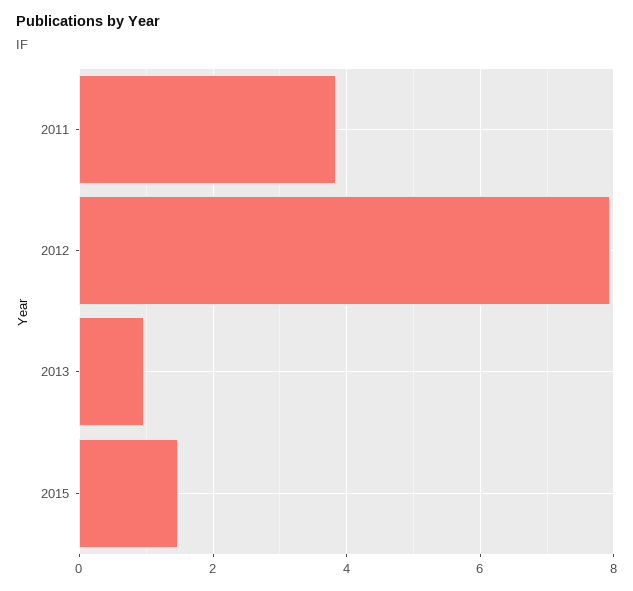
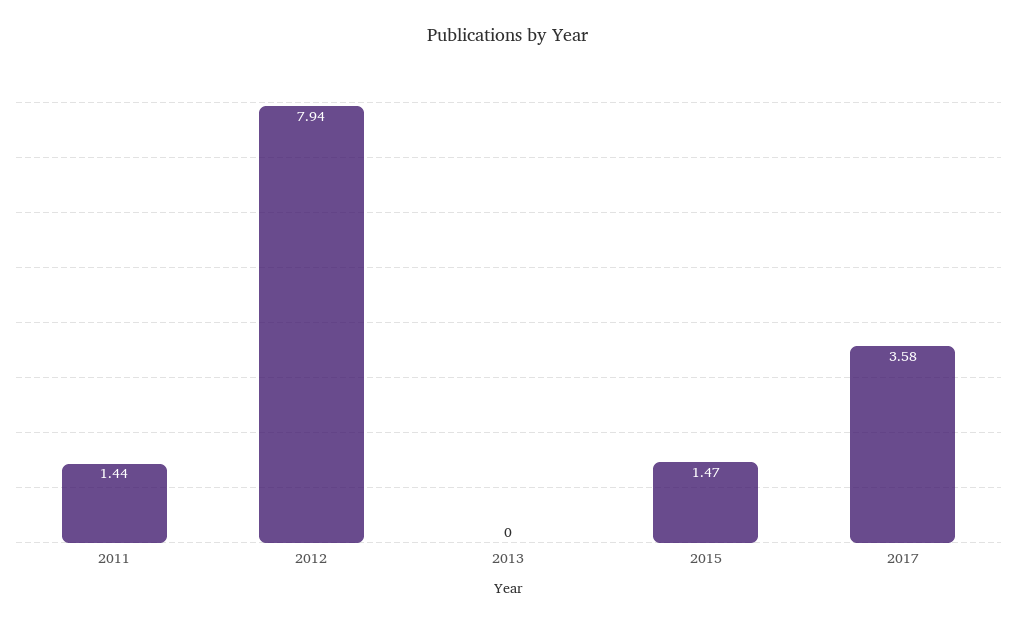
2011: 3.8 -> 1.44
2013: 1 -> 0
2017: none -> 3.58

